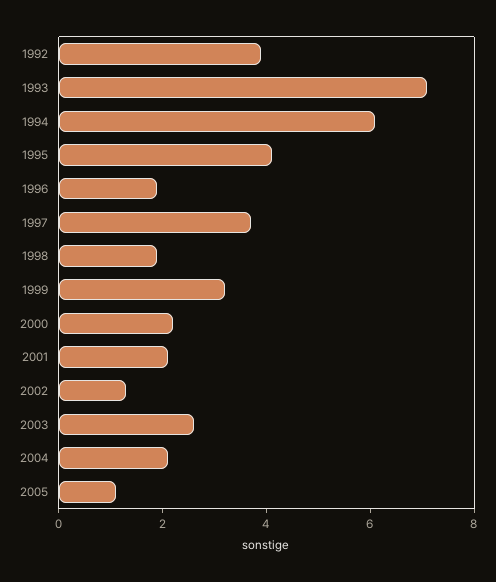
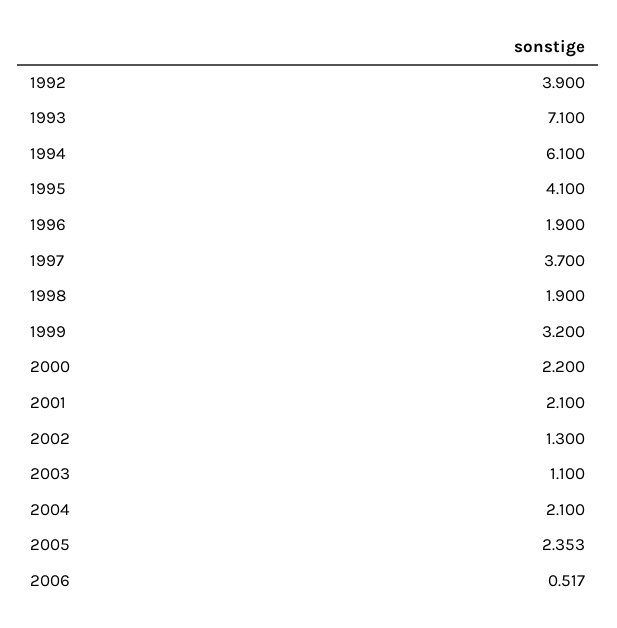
2003: 2.5 -> 1.1
2005: 1 -> 2.353
2006: none -> 0.517

